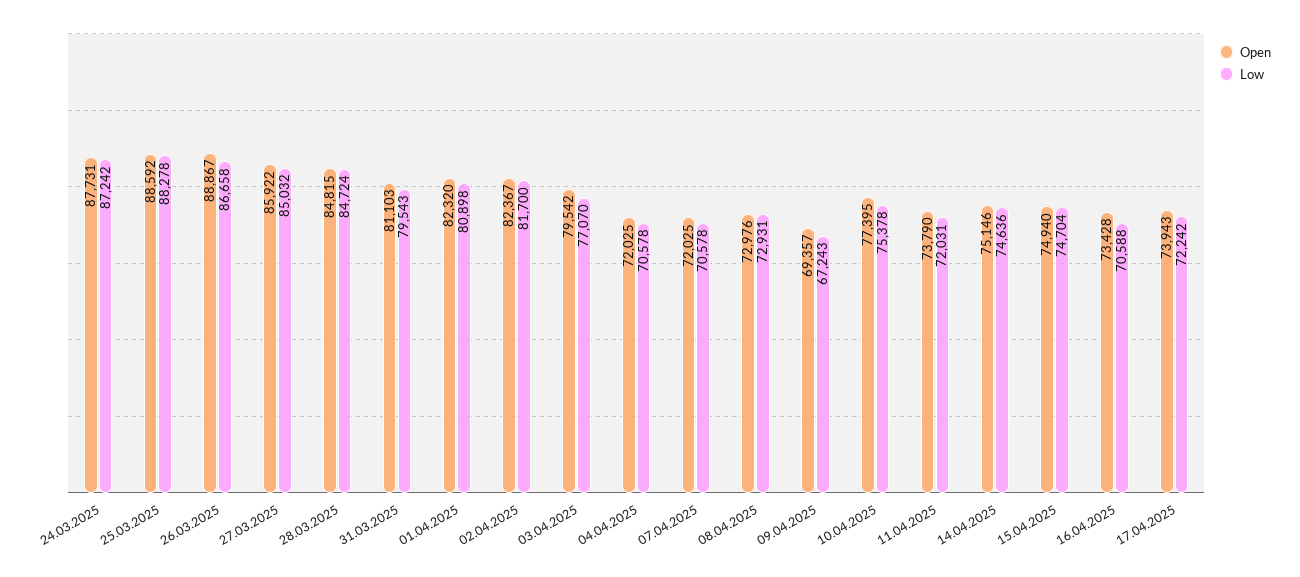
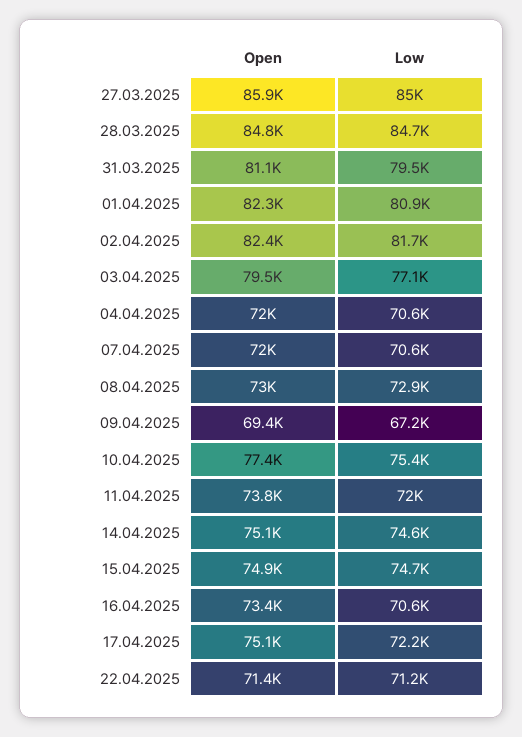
Open, 24.03.2025: 87731 -> none
Low, 24.03.2025: 87242 -> none
Open, 25.03.2025: 88592 -> none
Low, 25.03.2025: 88278 -> none
Open, 26.03.2025: 88867 -> none
Low, 26.03.2025: 86658 -> none
Open, 17.04.2025: 73943 -> 75100
Open, 22.04.2025: none -> 71400
Low, 22.04.2025: none -> 71200

